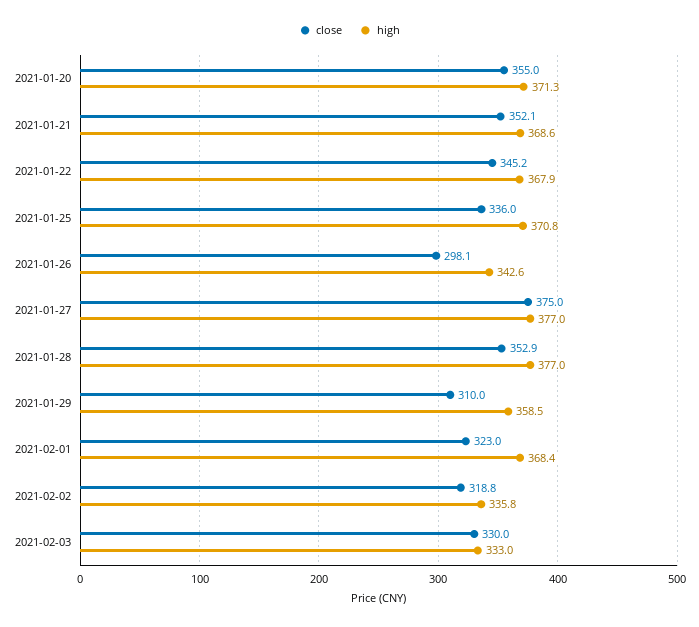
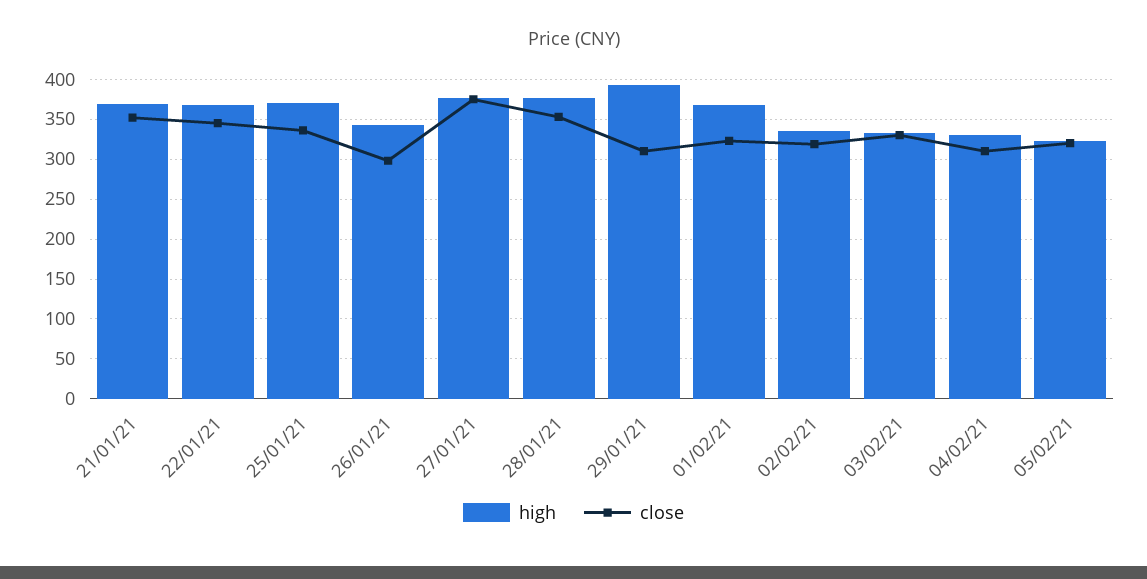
close, 2021-01-20: 355 -> none
high, 2021-01-20: 371.3 -> none
high, 2021-01-29: 358.5 -> 390
high, 04/02/21: none -> 330
close, 04/02/21: none -> 310
high, 05/02/21: none -> 320
close, 05/02/21: none -> 320

